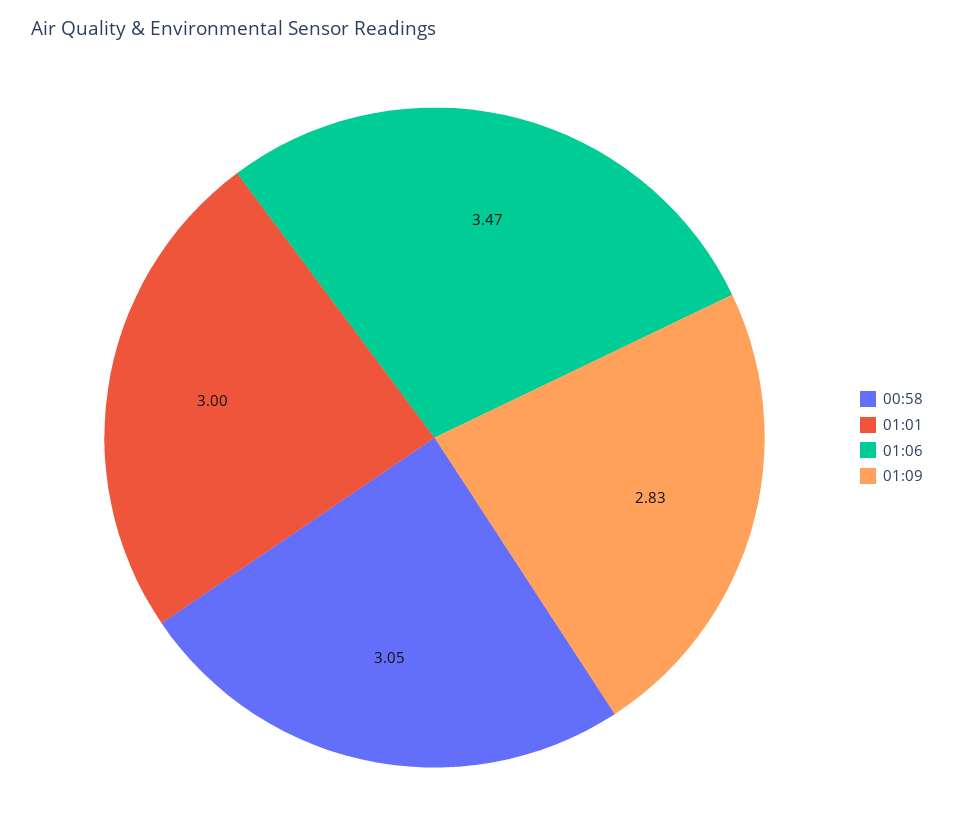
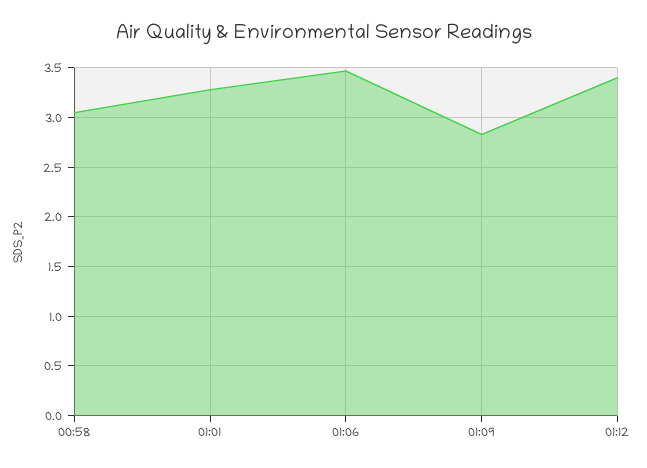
01:01: 3 -> 3.3
01:12: none -> 3.4

